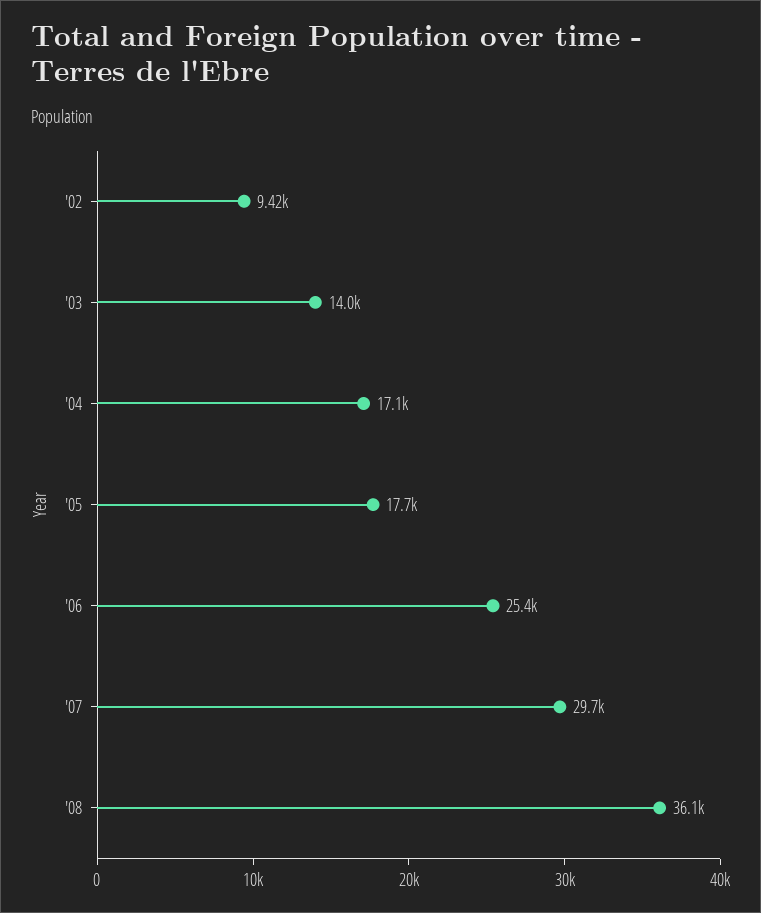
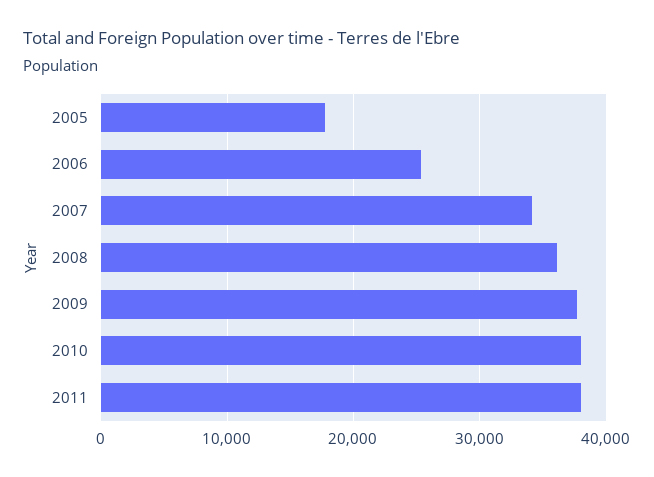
'02: 9420 -> none
'03: 14000 -> none
'04: 17100 -> none
'07: 29700 -> 34000
2009: none -> 38000
2010: none -> 38000
2011: none -> 38000

